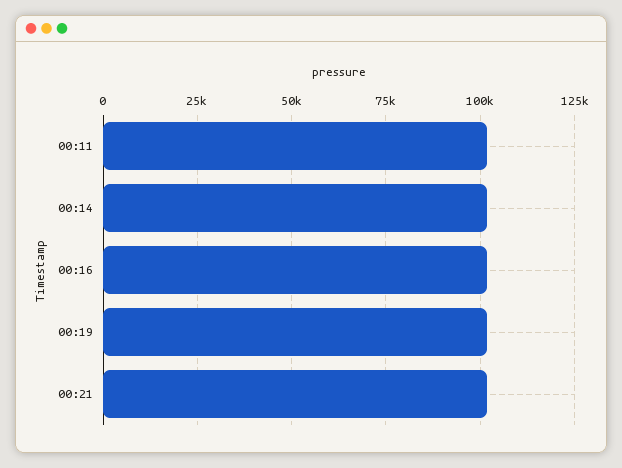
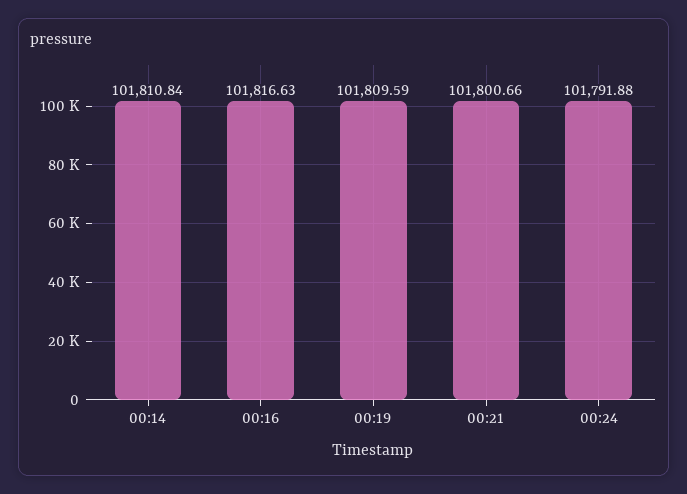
00:11: 102500 -> none
00:24: none -> 101791.88

